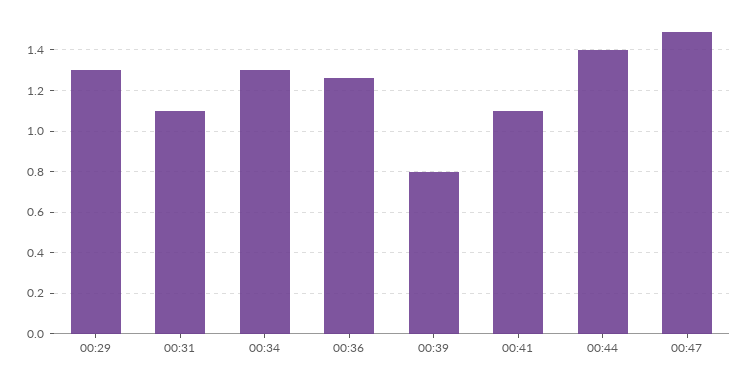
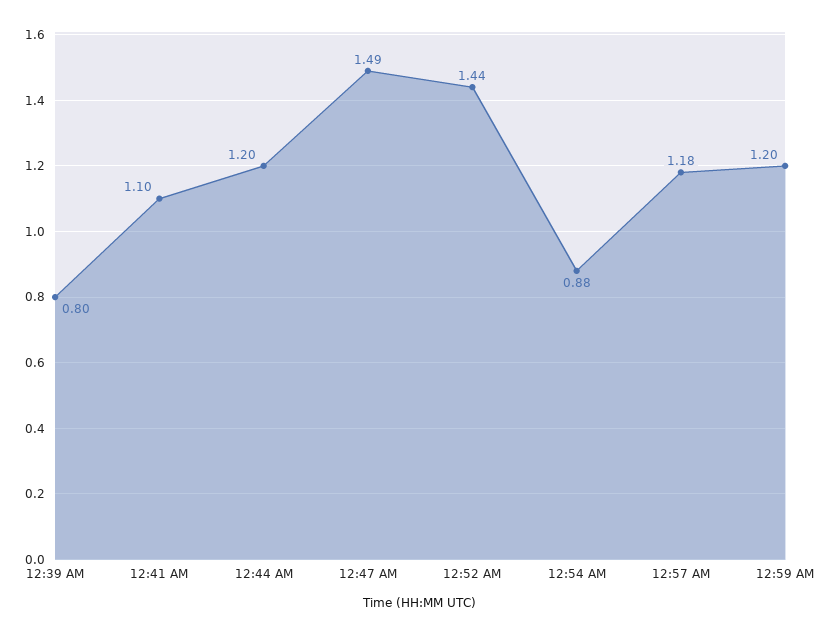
00:29: 1.3 -> none
00:31: 1.1 -> none
00:34: 1.3 -> none
00:36: 1.25 -> none
00:44: 1.4 -> 1.2
12:52 AM: none -> 1.44
12:54 AM: none -> 0.88
12:57 AM: none -> 1.18
12:59 AM: none -> 1.2

